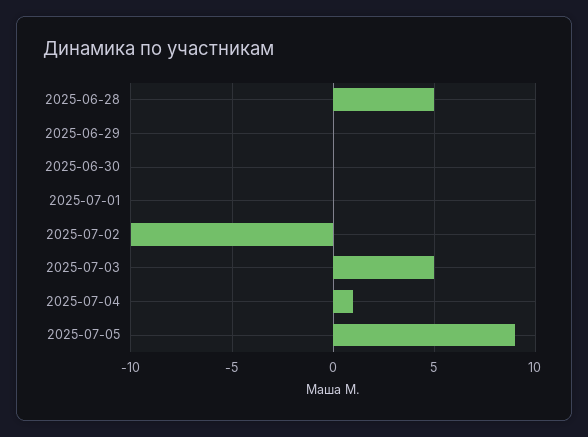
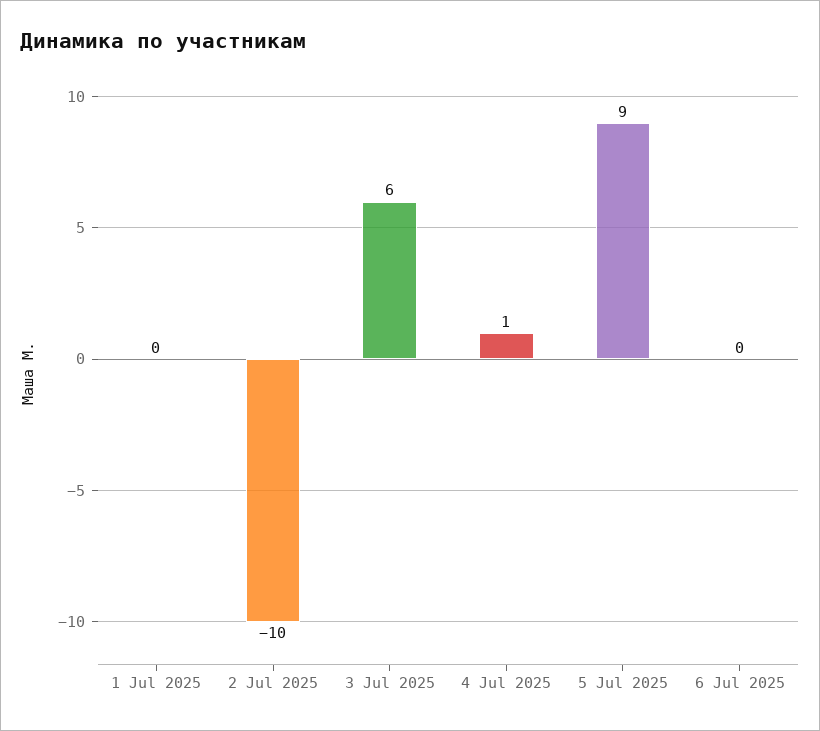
2025-06-28: 5 -> none
2025-06-29: 0 -> none
2025-06-30: 0 -> none
2025-07-03: 5 -> 6
6 Jul 2025: none -> 0

